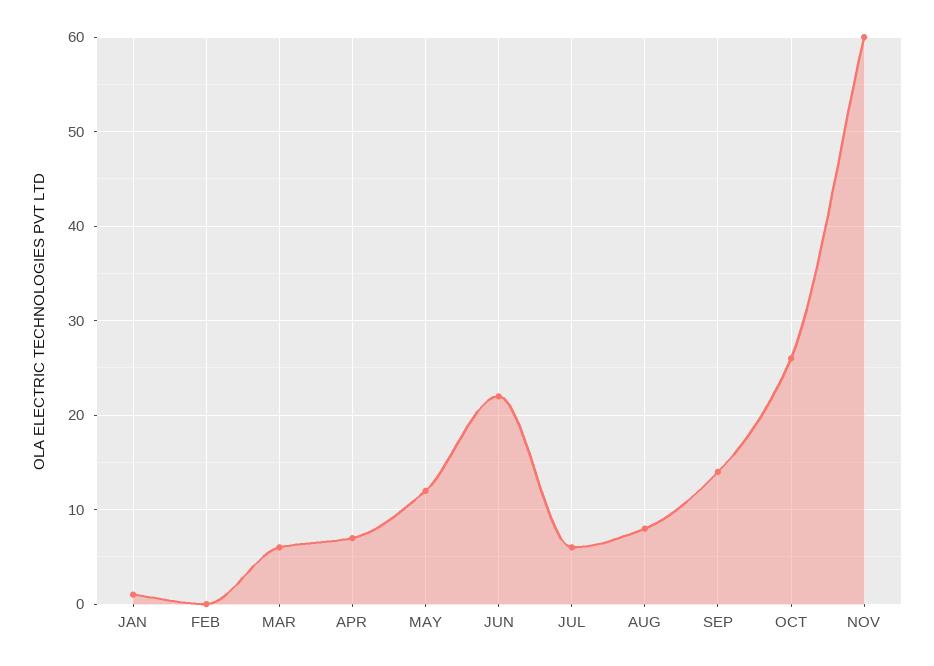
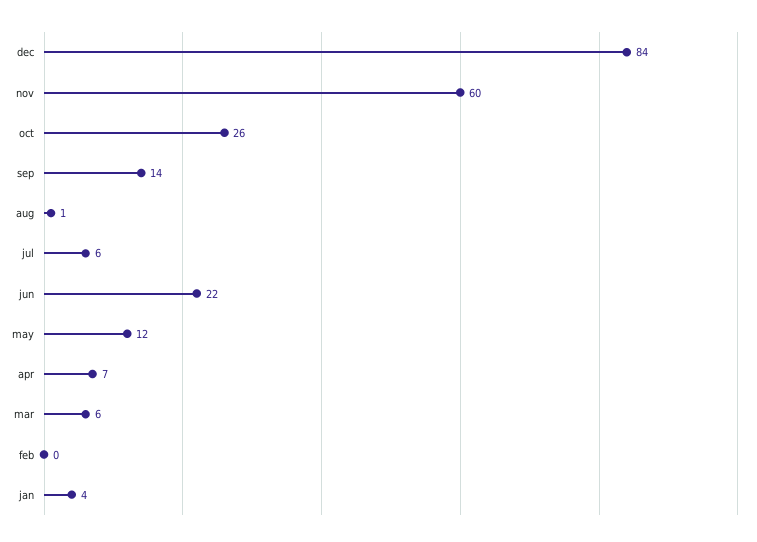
JAN: 1 -> 4
AUG: 8 -> 1
dec: none -> 84

